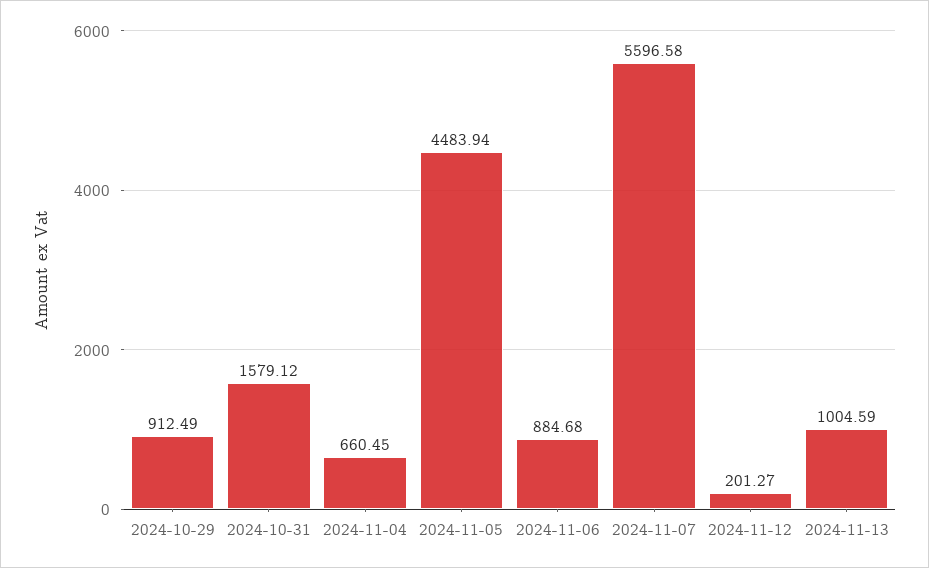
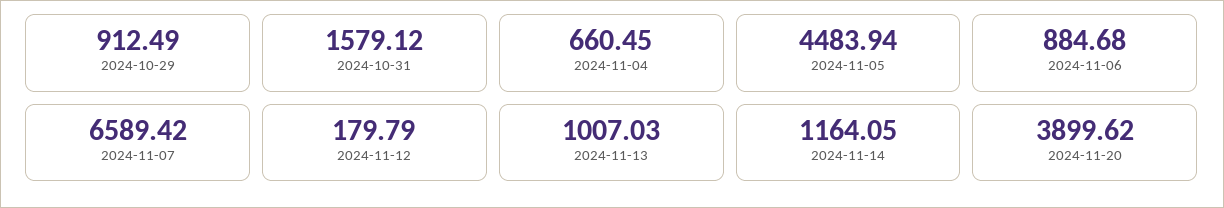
2024-11-07: 5596.58 -> 6589.42
2024-11-12: 201.27 -> 179.79
2024-11-13: 1004.59 -> 1007.03
2024-11-14: none -> 1164.05
2024-11-20: none -> 3899.62

